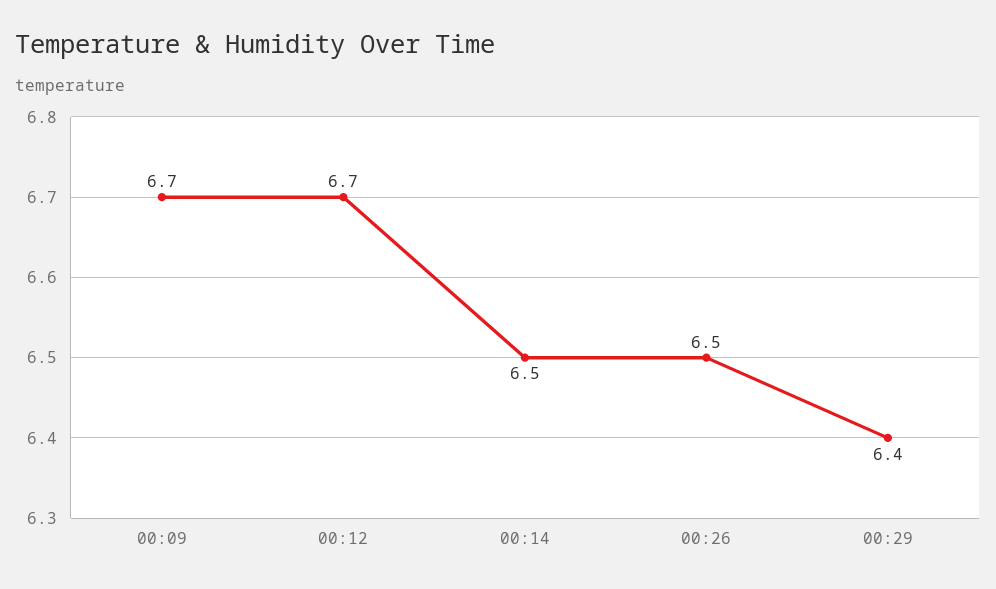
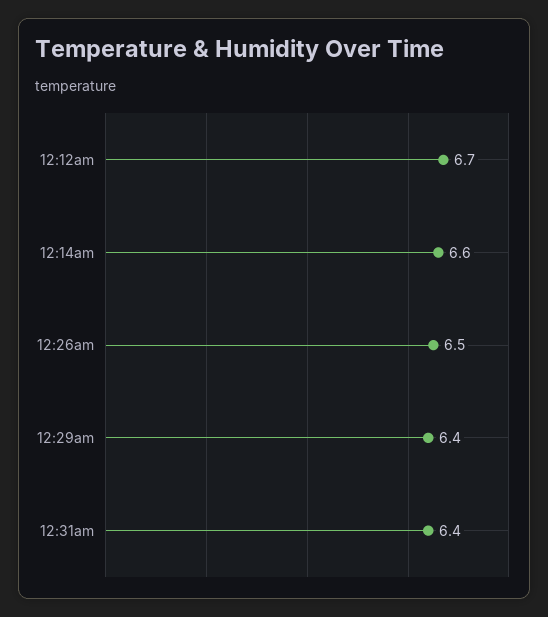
00:09: 6.7 -> none
00:14: 6.5 -> 6.6
12:31am: none -> 6.4

